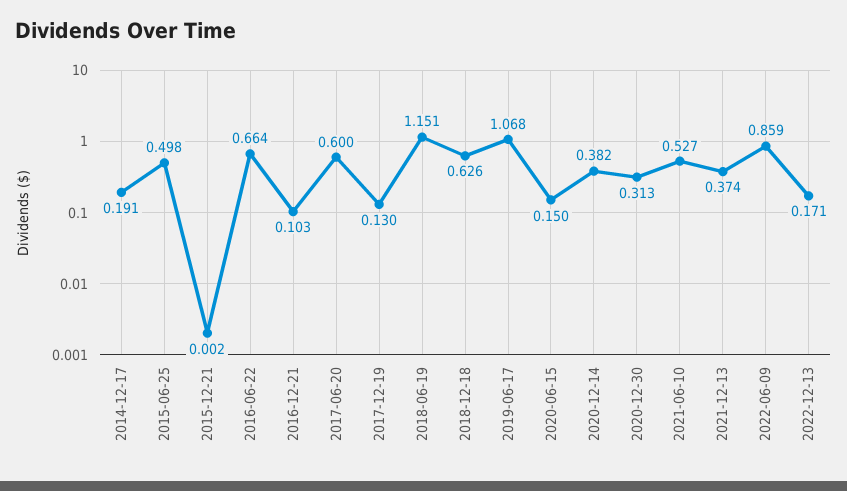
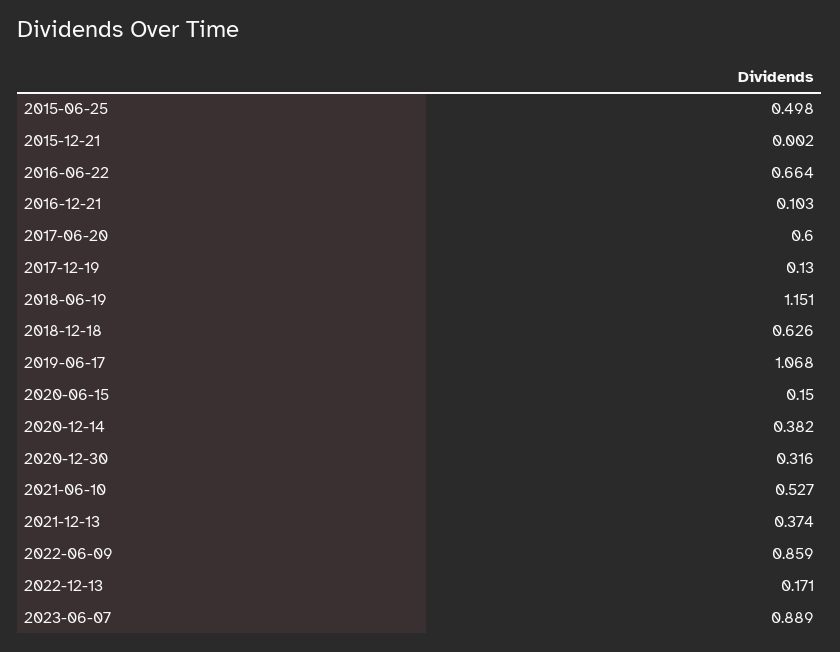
2014-12-17: 0.191 -> none
2020-12-30: 0.313 -> 0.316
2023-06-07: none -> 0.889

